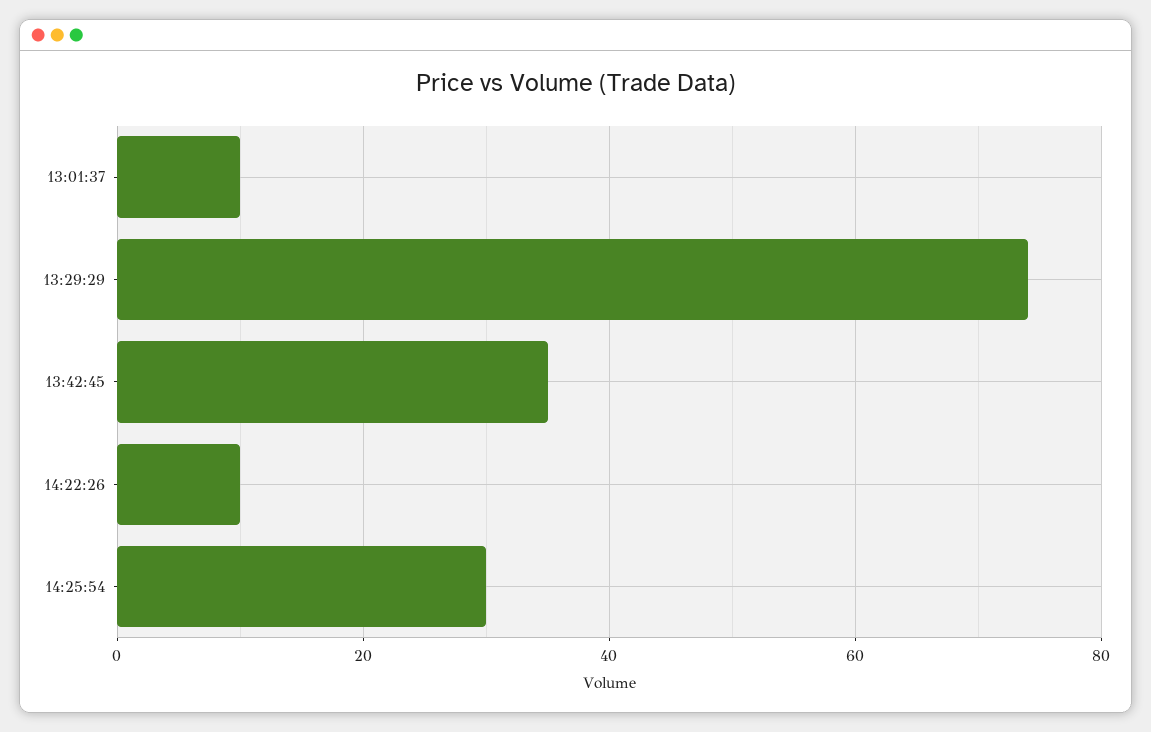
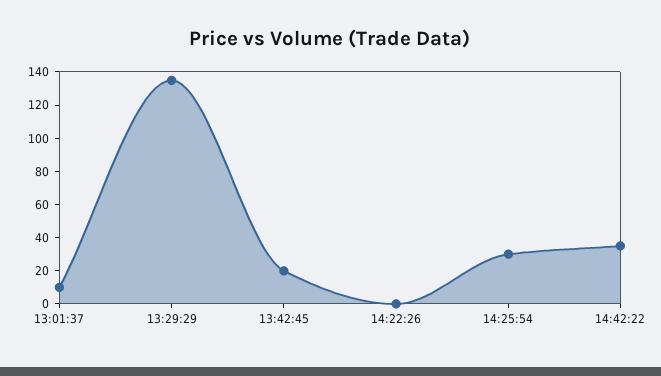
13:29:29: 75 -> 135
13:42:45: 35 -> 20
14:22:26: 10 -> 0
14:42:22: none -> 35

